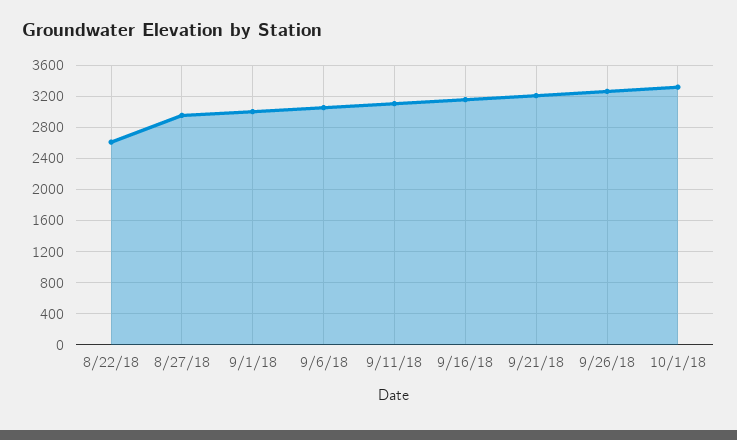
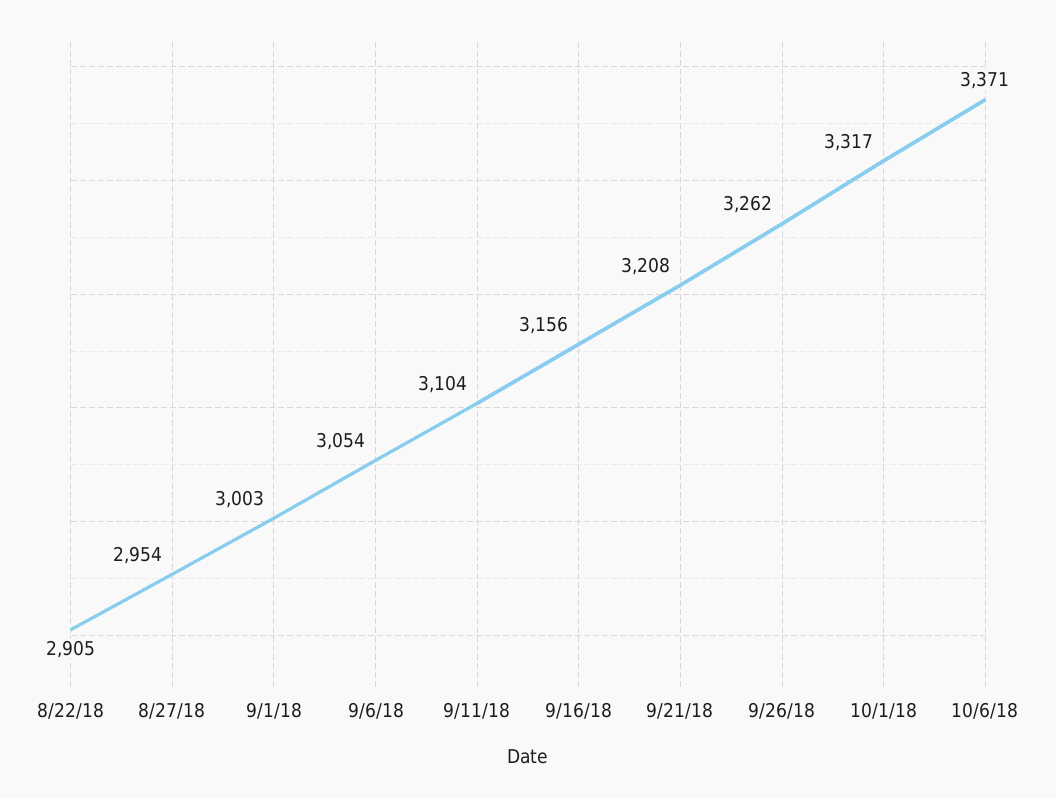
8/22/18: 2600 -> 2905
10/6/18: none -> 3371

